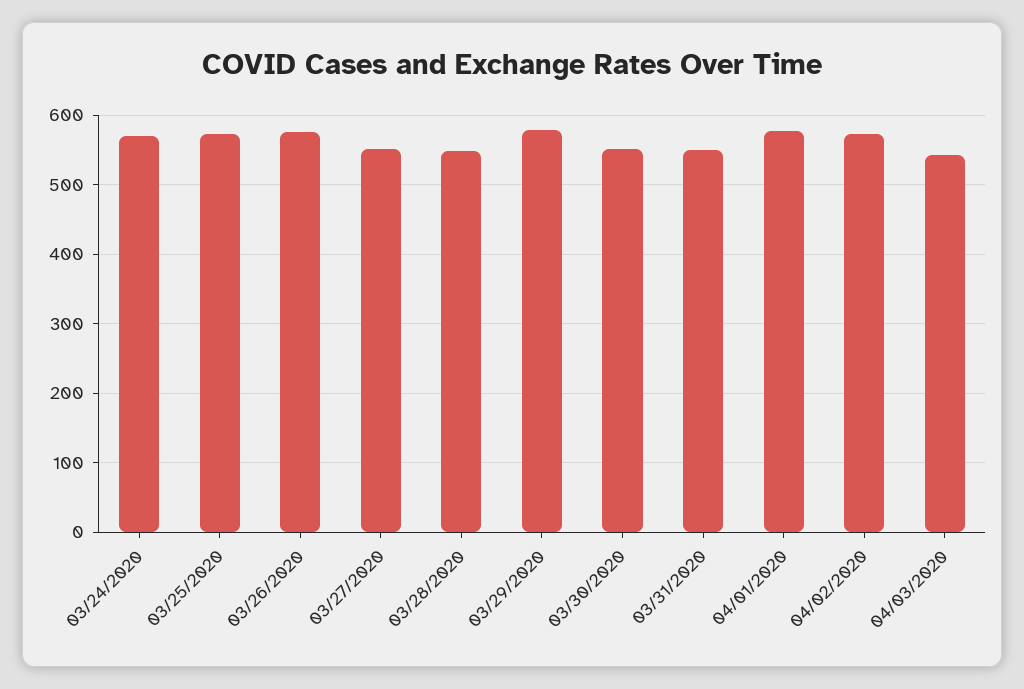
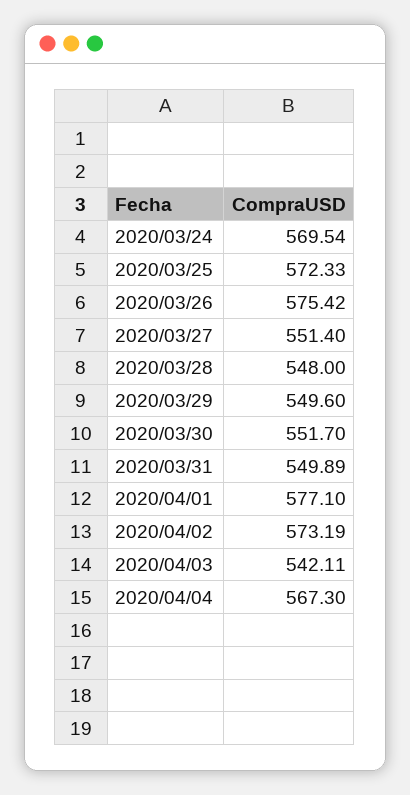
03/29/2020: 580 -> 549.6
2020/04/04: none -> 567.3

